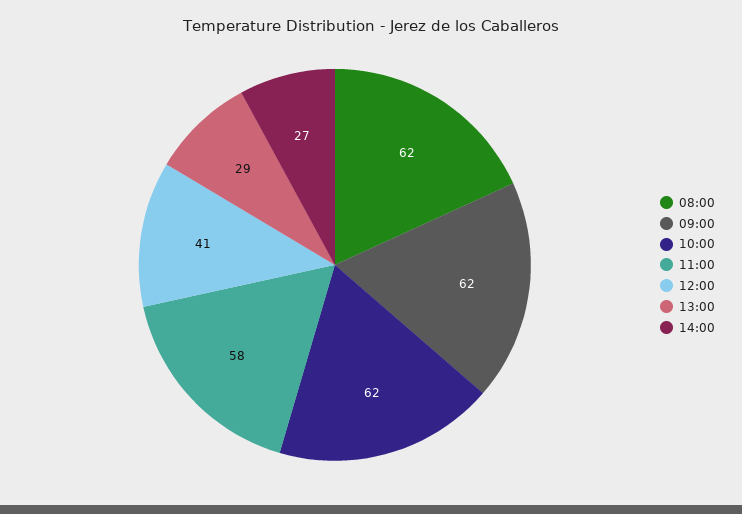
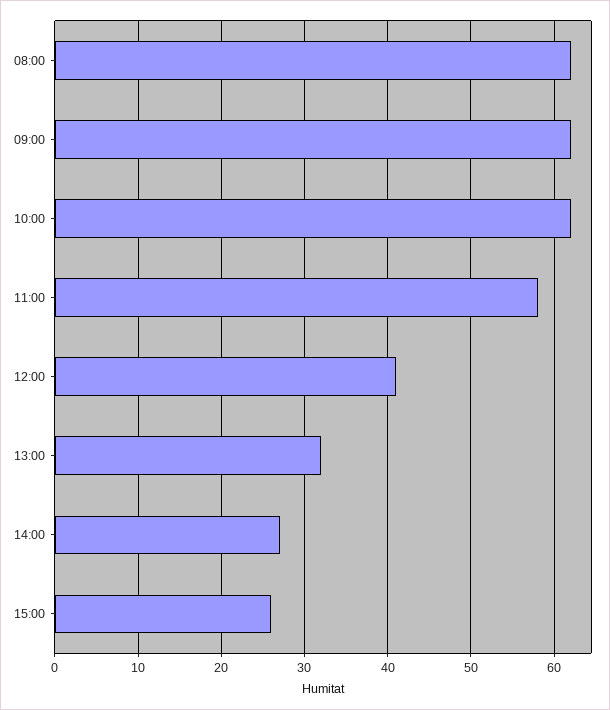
13:00: 29 -> 32
15:00: none -> 26

